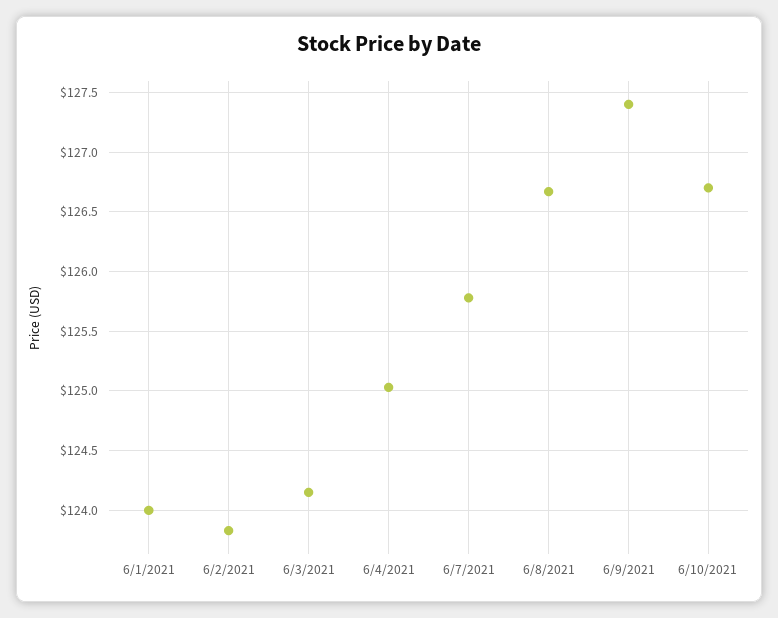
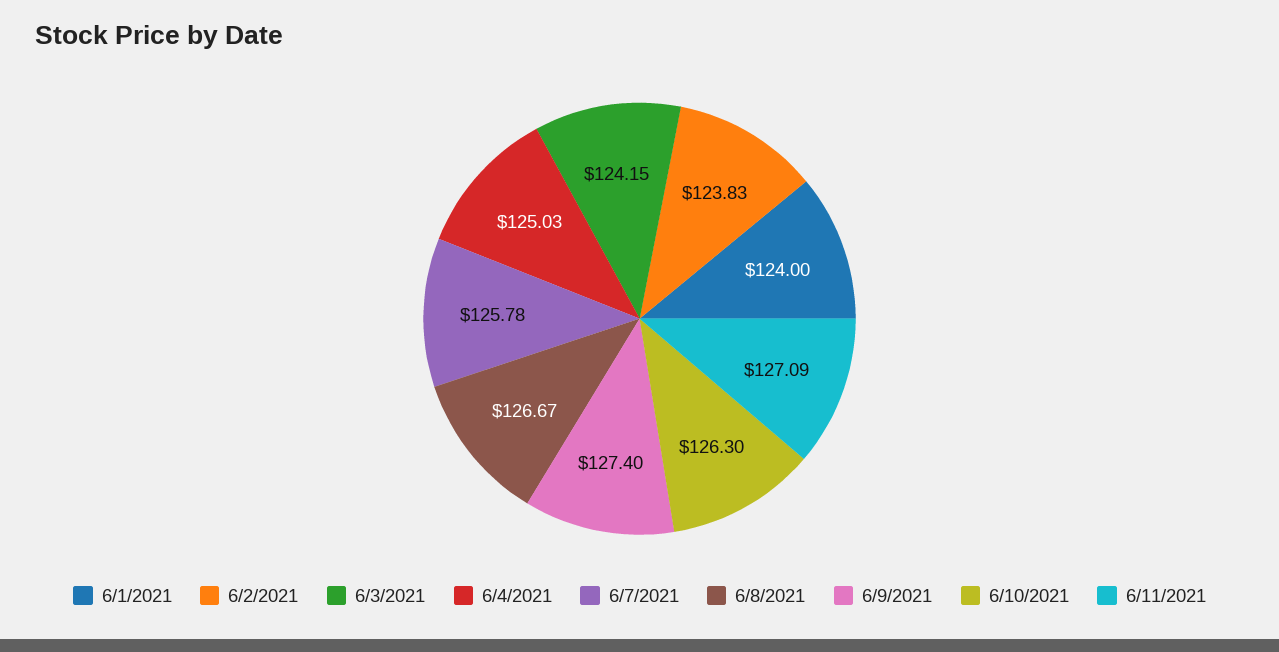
6/10/2021: 126.7 -> 126.3
6/11/2021: none -> 127.09

